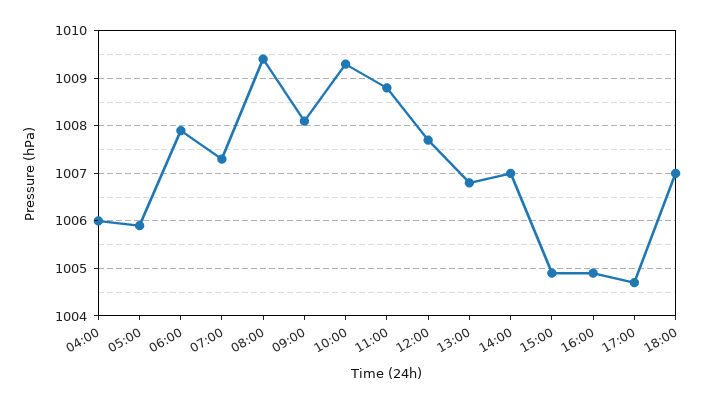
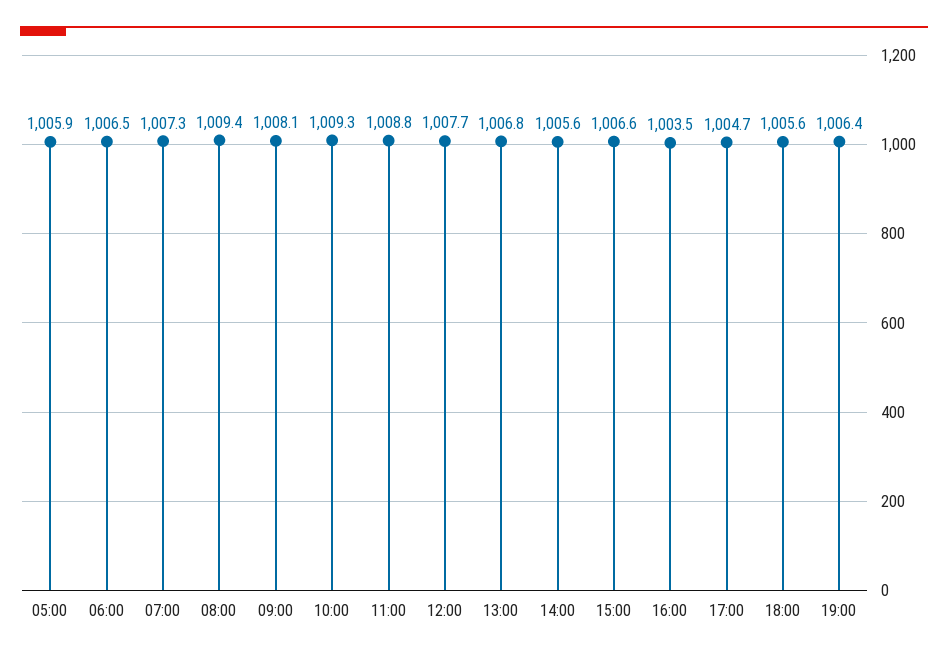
04:00: 1006 -> none
06:00: 1008 -> 1006.5
14:00: 1007 -> 1005.6
15:00: 1005 -> 1006.6
16:00: 1005 -> 1003.5
18:00: 1007 -> 1005.6
19:00: none -> 1006.4

